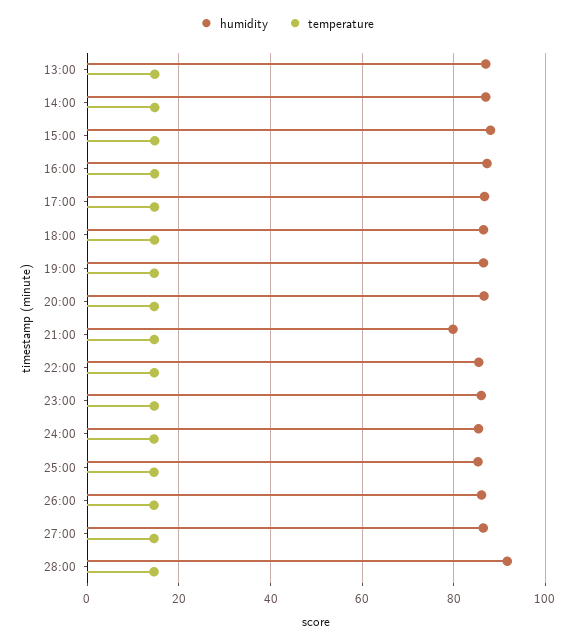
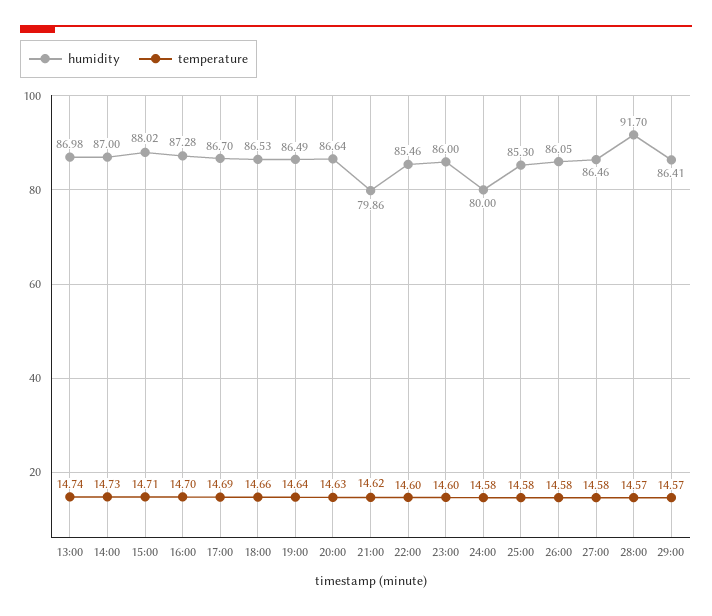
humidity, 24:00: 86 -> 80
humidity, 29:00: none -> 86.41
temperature, 29:00: none -> 14.57

